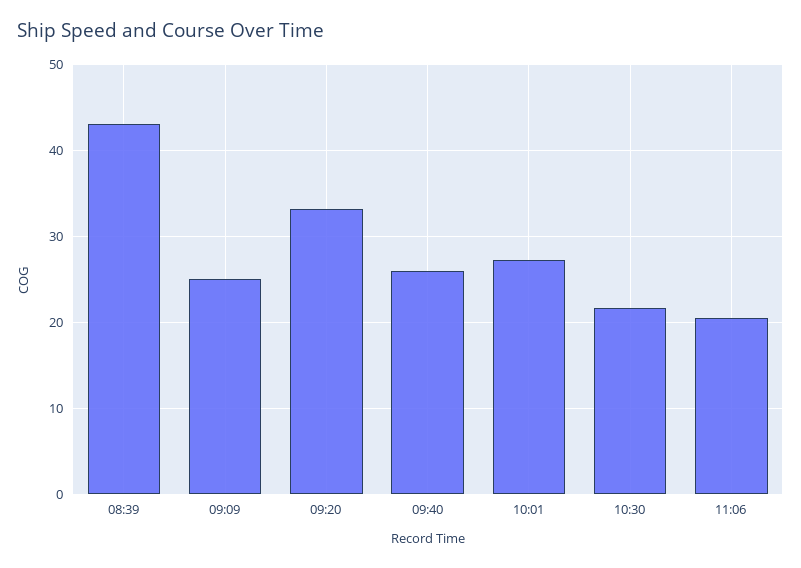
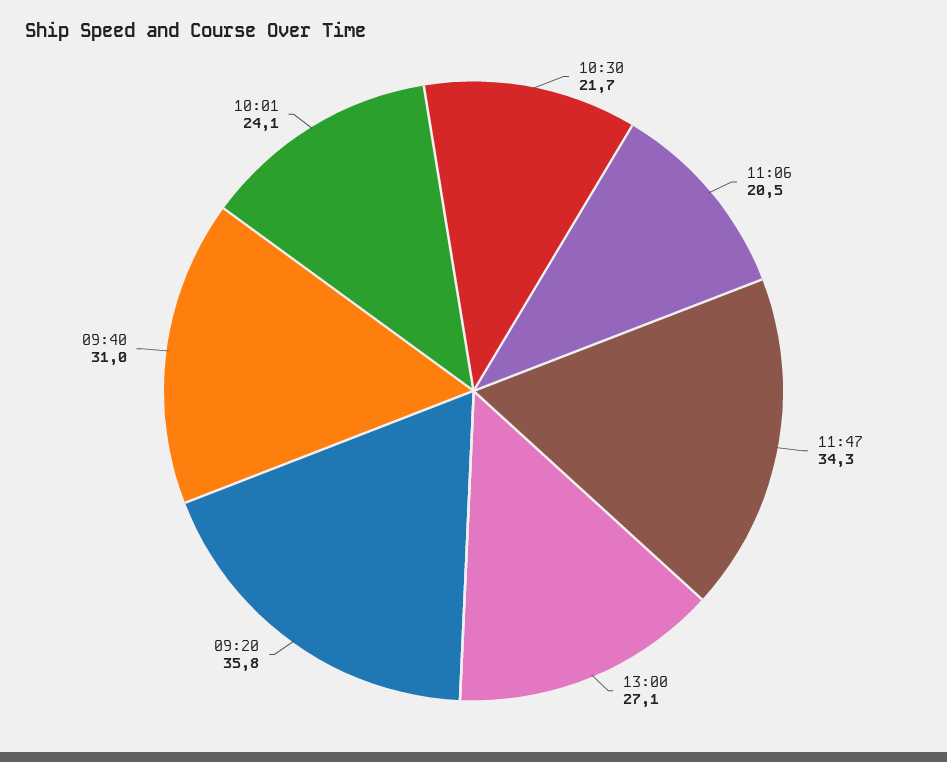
08:39: 43 -> none
09:09: 25 -> none
09:20: 33 -> 35.8
09:40: 26 -> 31
10:01: 27 -> 24.1
11:47: none -> 34.3
13:00: none -> 27.1

